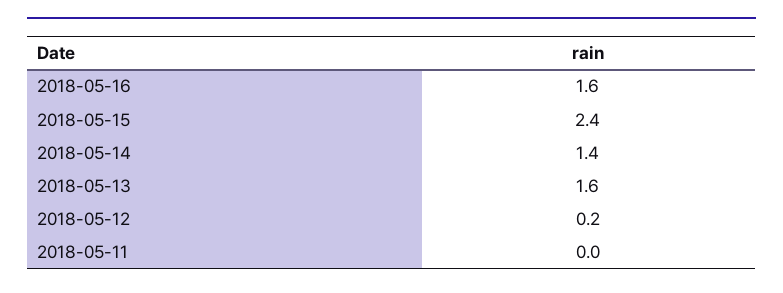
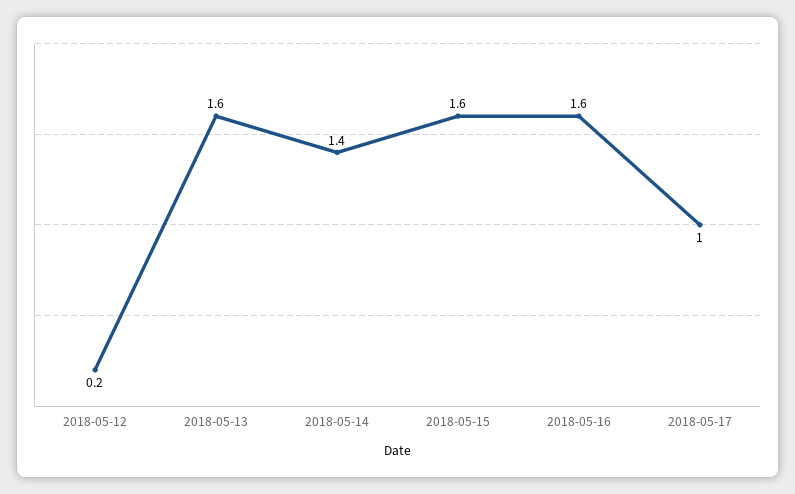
2018-05-15: 2.4 -> 1.6
2018-05-11: 0 -> none
2018-05-17: none -> 1

